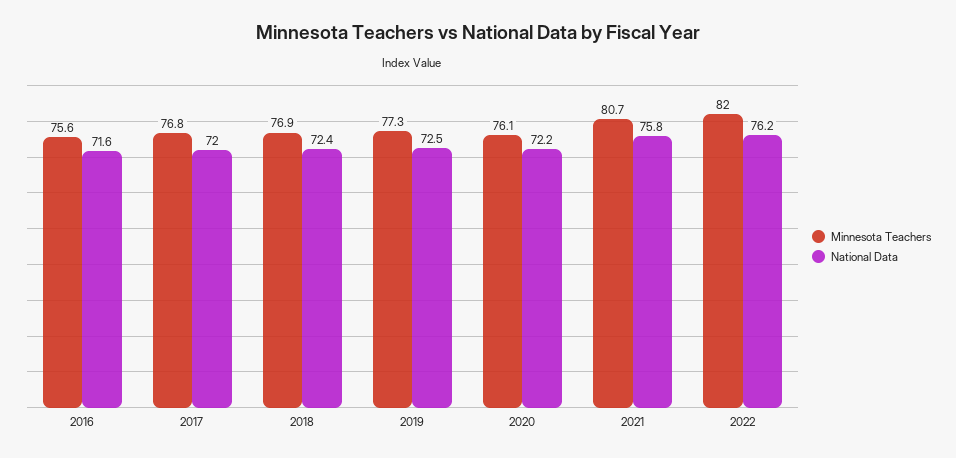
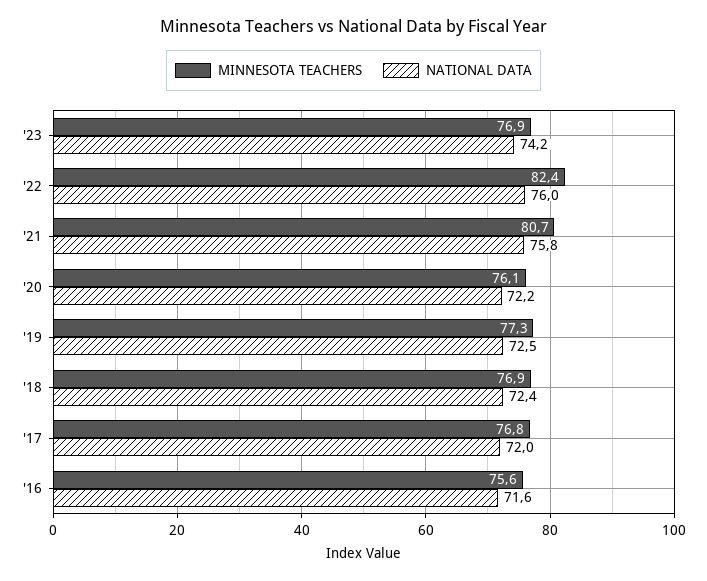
Minnesota Teachers, 2022: 82 -> 82.4
National Data, 2022: 76.2 -> 76
Minnesota Teachers, '23: none -> 76.9
National Data, '23: none -> 74.2

